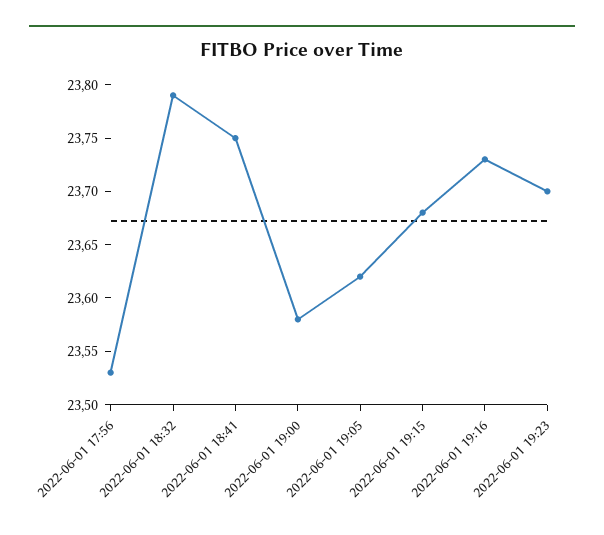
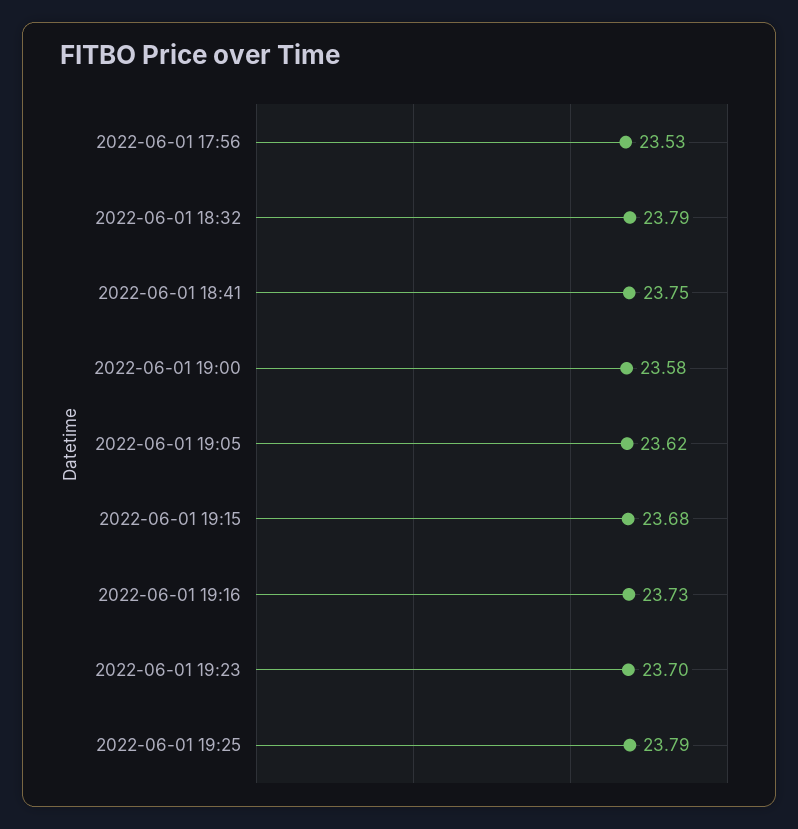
2022-06-01 19:25: none -> 23.79

